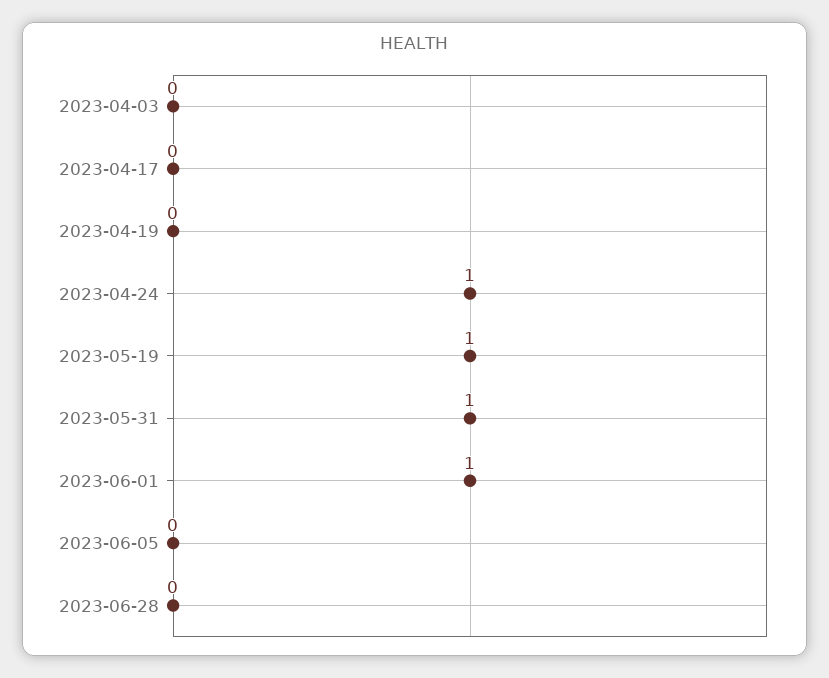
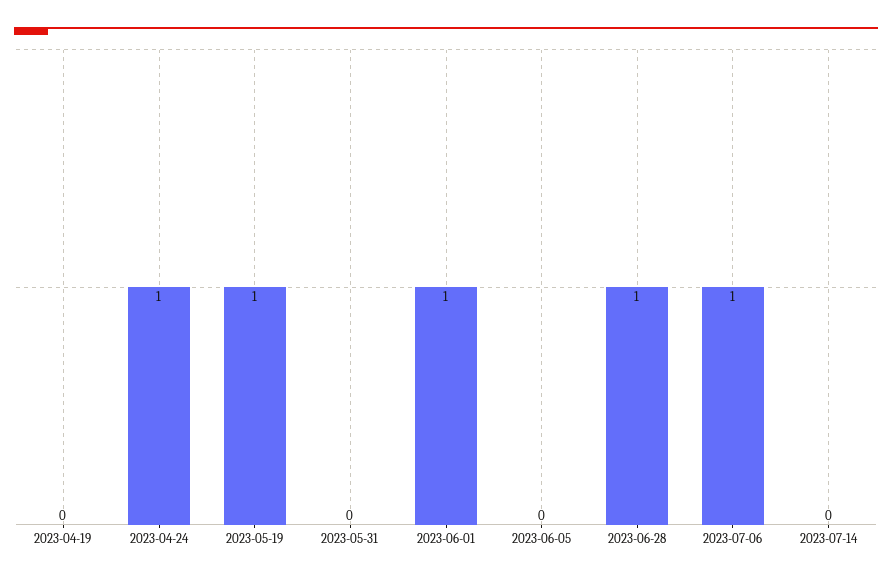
2023-04-03: 0 -> none
2023-04-17: 0 -> none
2023-05-31: 1 -> 0
2023-06-28: 0 -> 1
2023-07-06: none -> 1
2023-07-14: none -> 0

